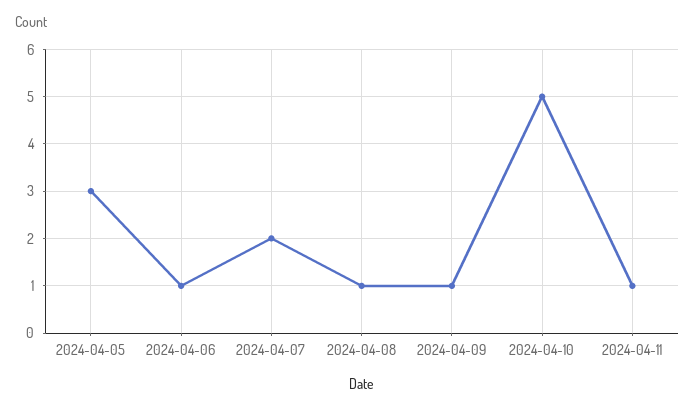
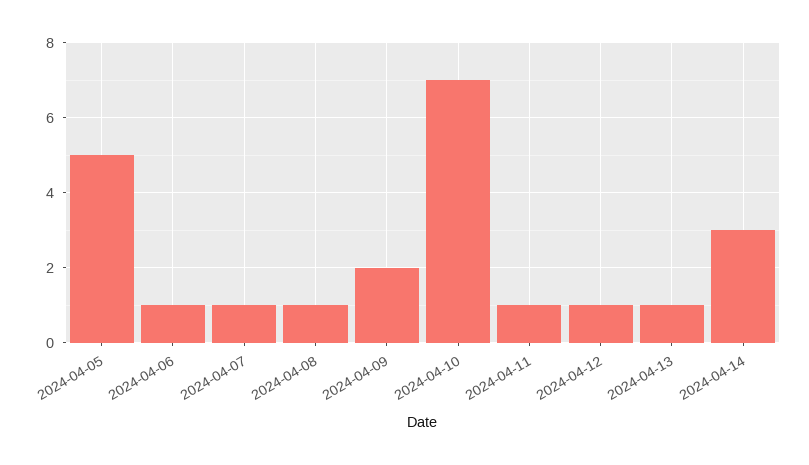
2024-04-05: 3 -> 5
2024-04-07: 2 -> 1
2024-04-09: 1 -> 2
2024-04-10: 5 -> 7
2024-04-12: none -> 1
2024-04-13: none -> 1
2024-04-14: none -> 3

